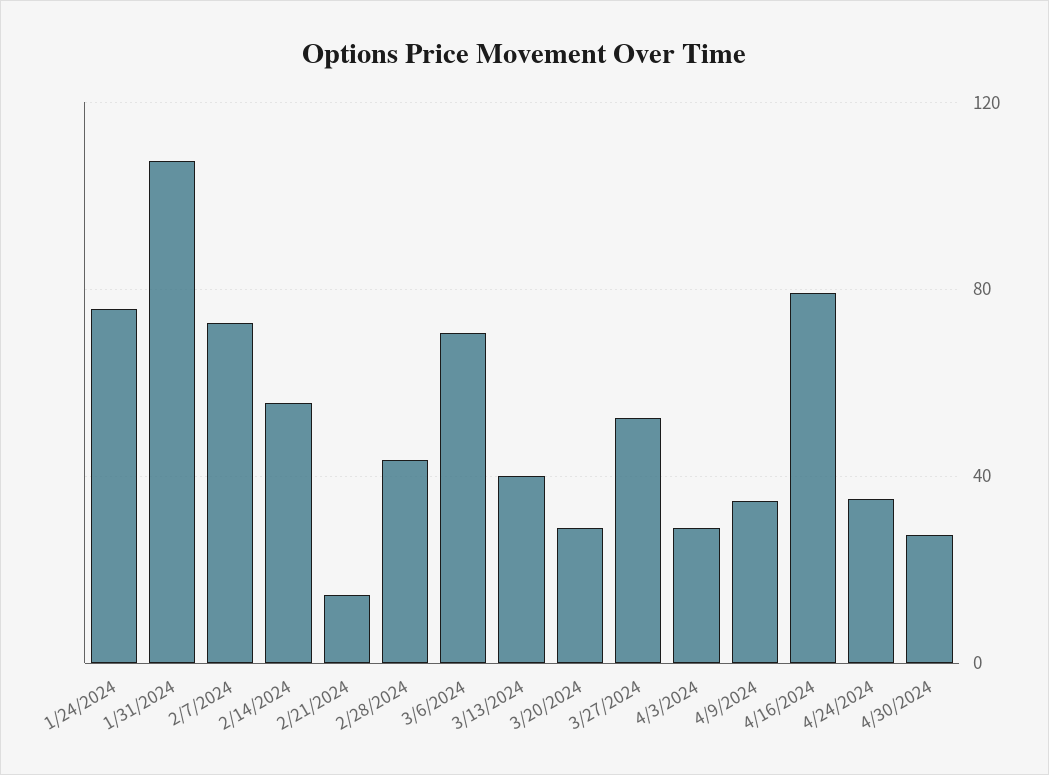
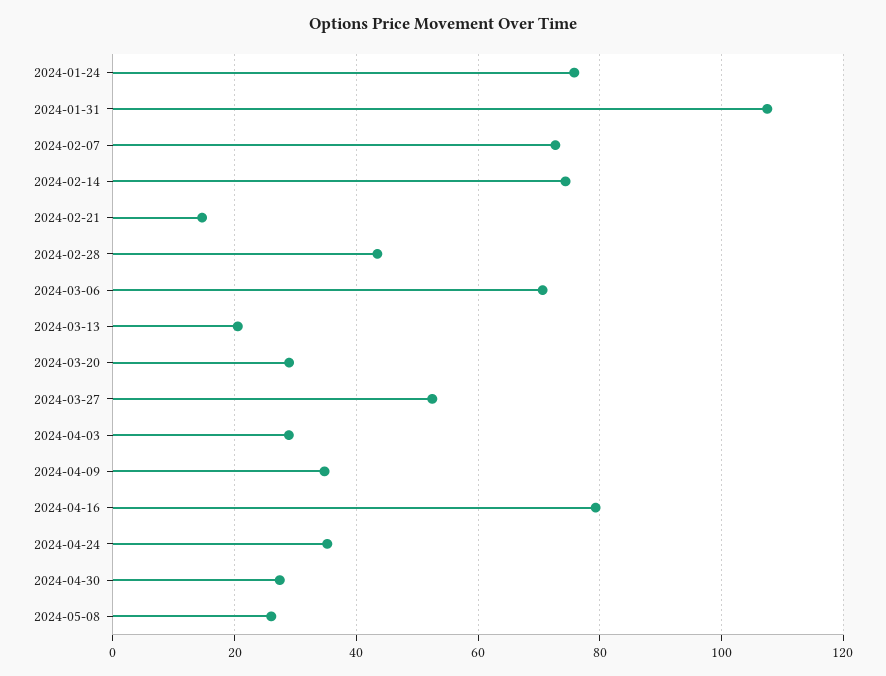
2/14/2024: 55 -> 74
3/13/2024: 40 -> 20
2024-05-08: none -> 26

